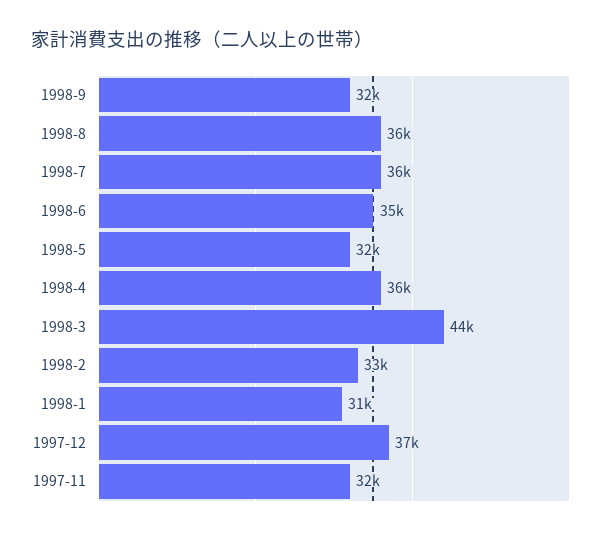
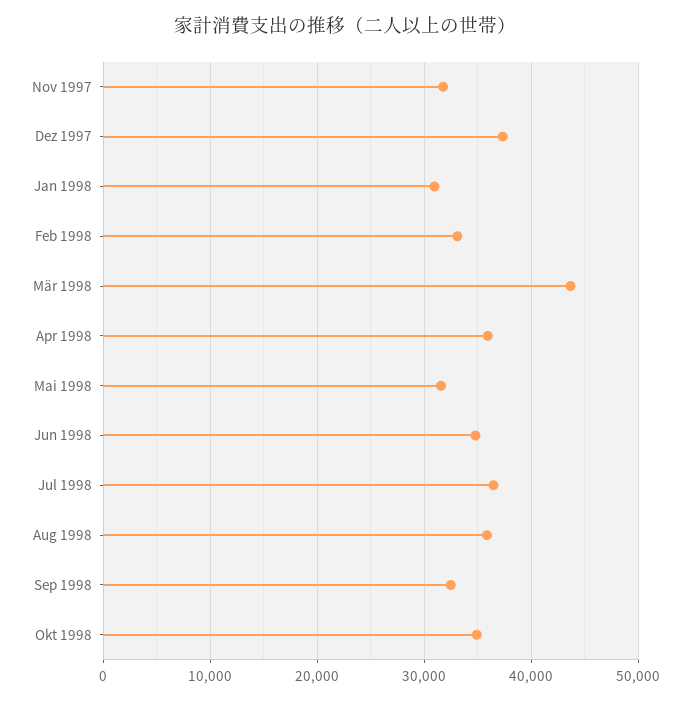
Okt 1998: none -> 35000

